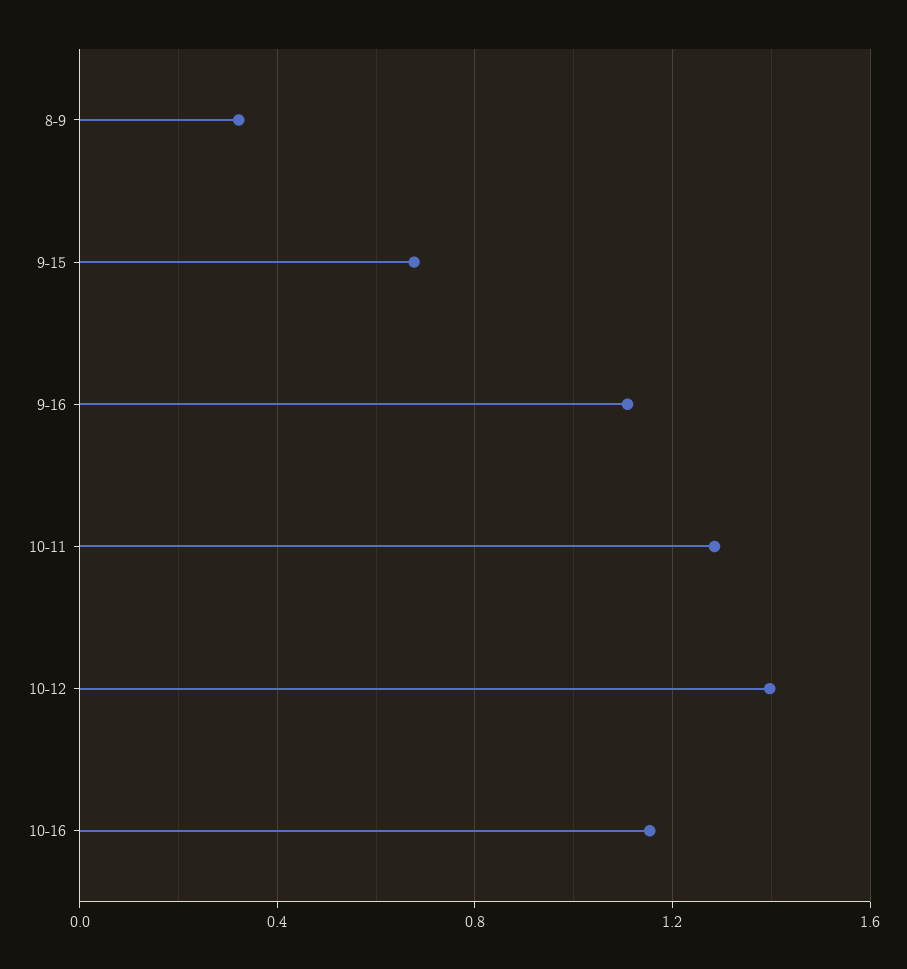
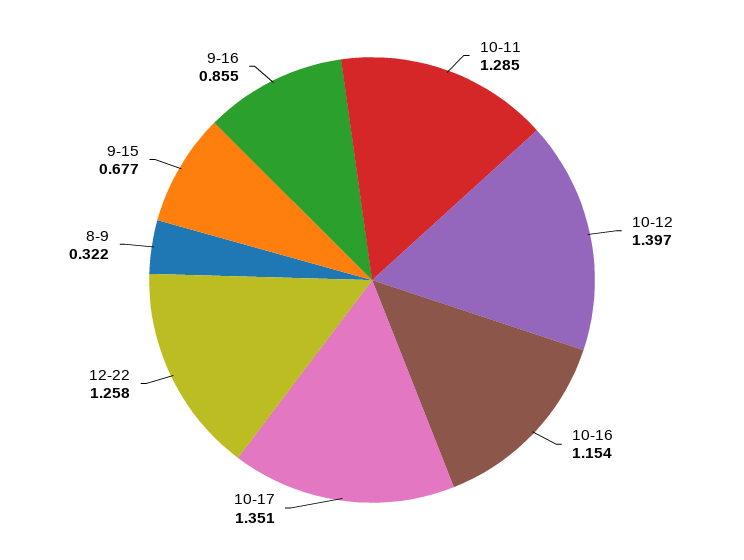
9-16: 1.1 -> 0.855
10-17: none -> 1.351
12-22: none -> 1.258

